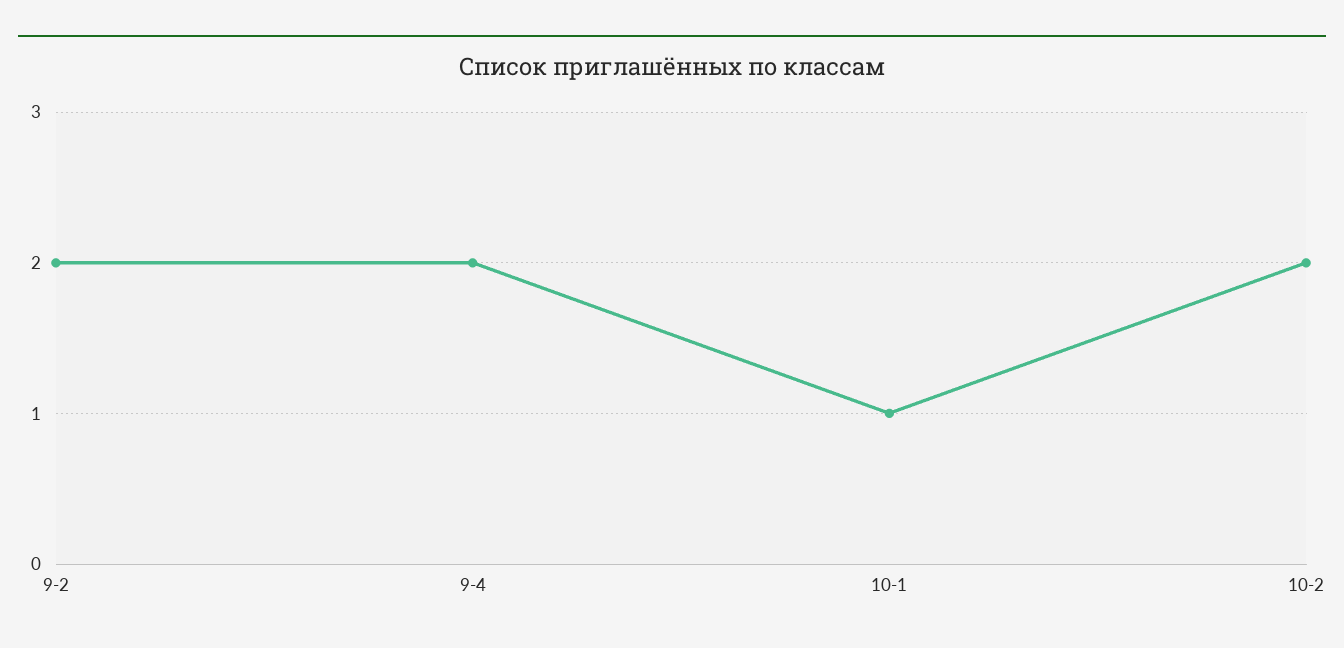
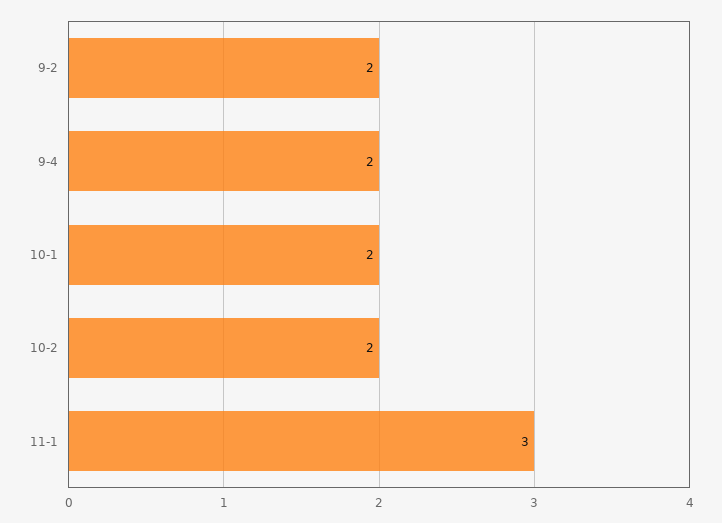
10-1: 1 -> 2
11-1: none -> 3

